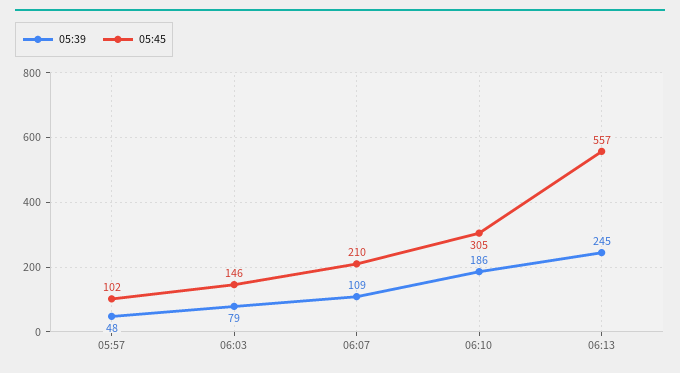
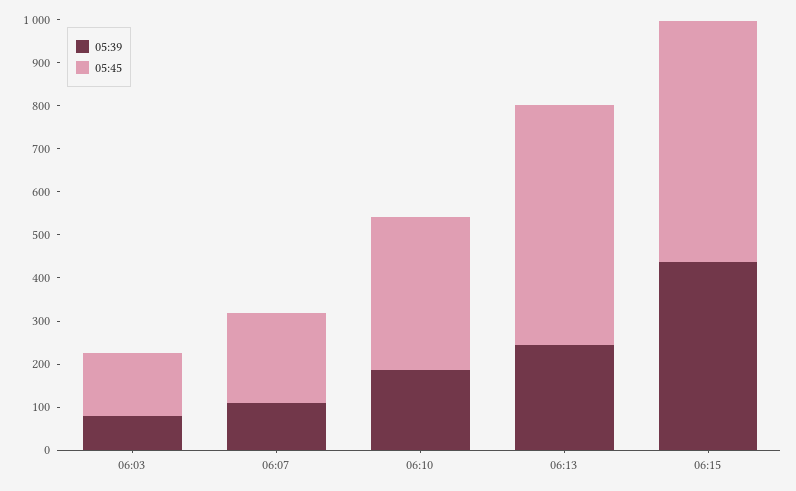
05:39, 05:57: 48 -> none
05:45, 05:57: 102 -> none
05:45, 06:10: 305 -> 360
05:39, 06:15: none -> 440
05:45, 06:15: none -> 560

